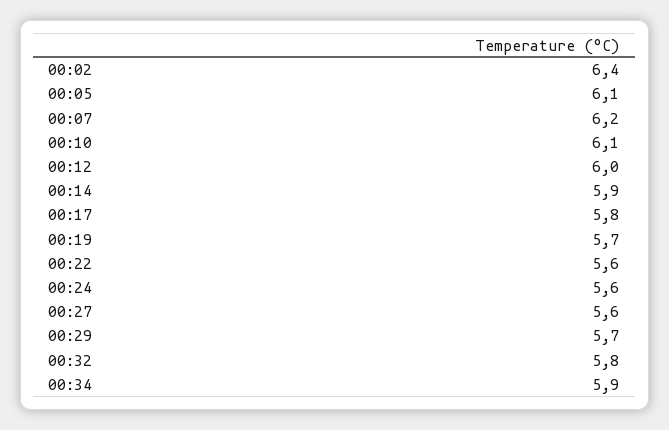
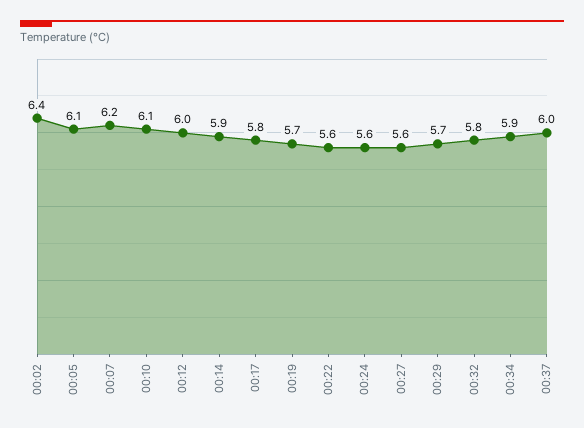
00:37: none -> 6

